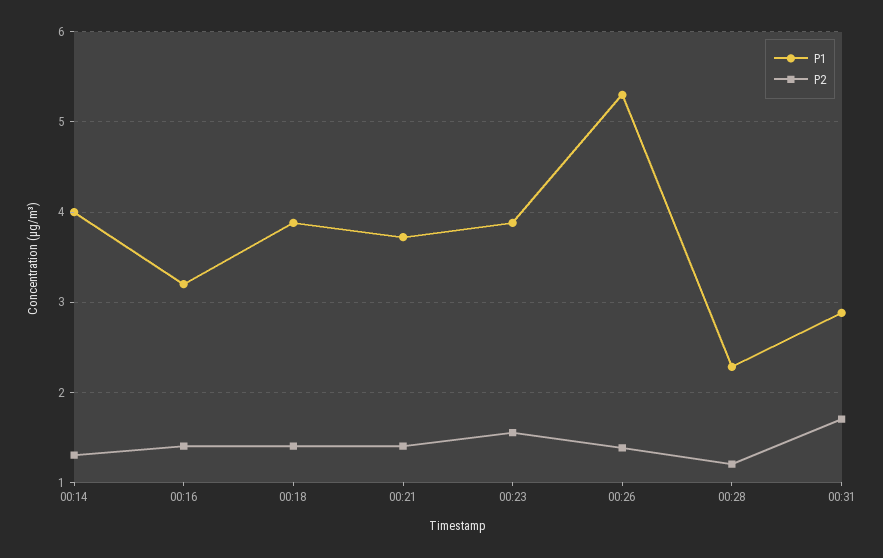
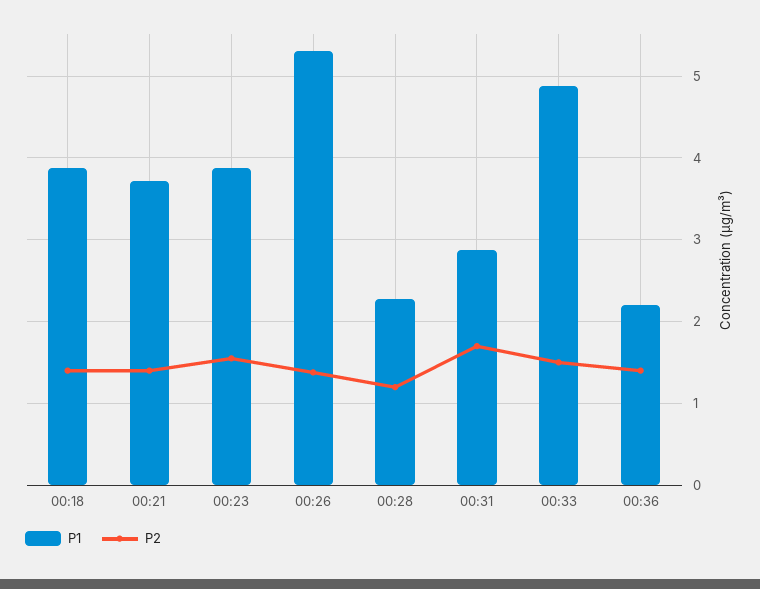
P1, 00:14: 4 -> none
P2, 00:14: 1.3 -> none
P1, 00:16: 3.2 -> none
P2, 00:16: 1.4 -> none
P1, 00:33: none -> 4.9
P2, 00:33: none -> 1.5
P1, 00:36: none -> 2.2
P2, 00:36: none -> 1.4

